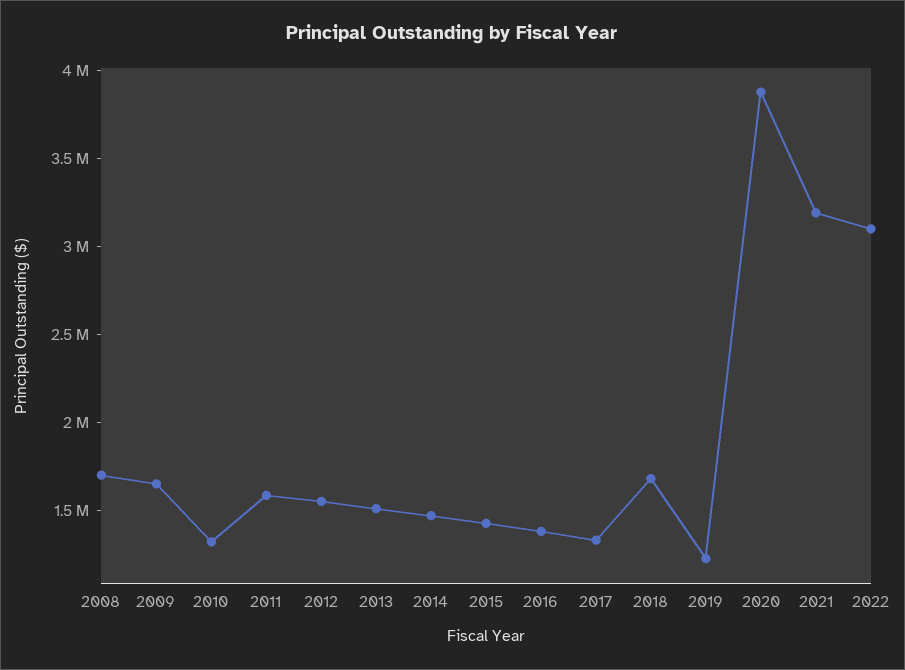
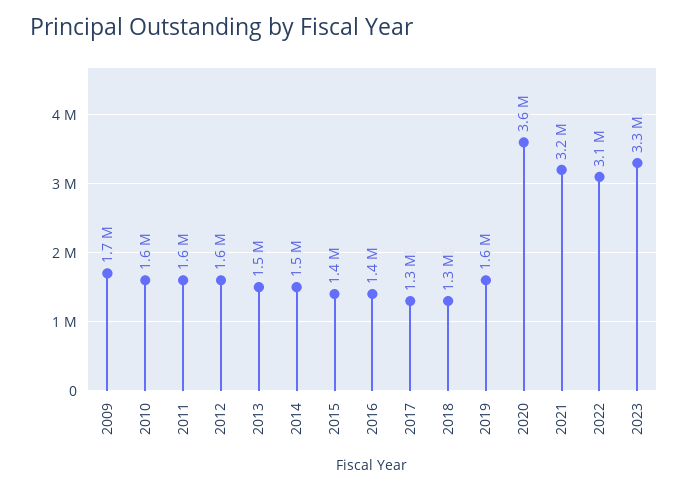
2008: 1700000 -> none
2010: 1300000 -> 1600000
2018: 1700000 -> 1300000
2019: 1200000 -> 1600000
2020: 3900000 -> 3600000
2023: none -> 3300000

